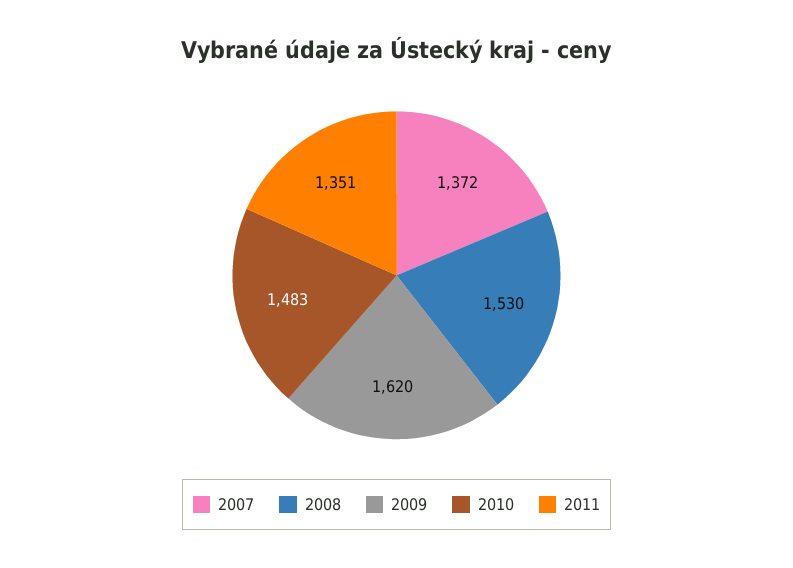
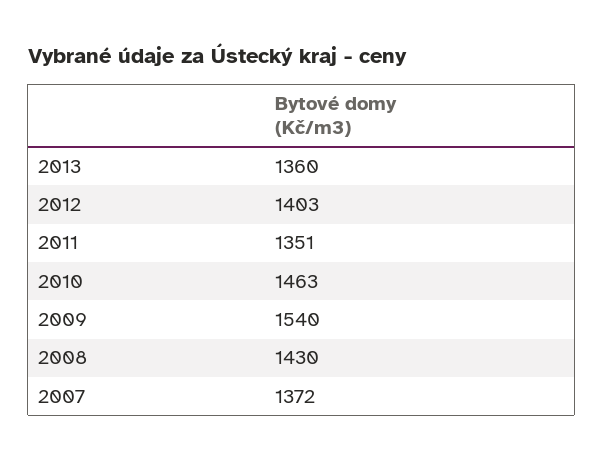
2008: 1530 -> 1430
2009: 1620 -> 1540
2010: 1483 -> 1463
2013: none -> 1360
2012: none -> 1403

